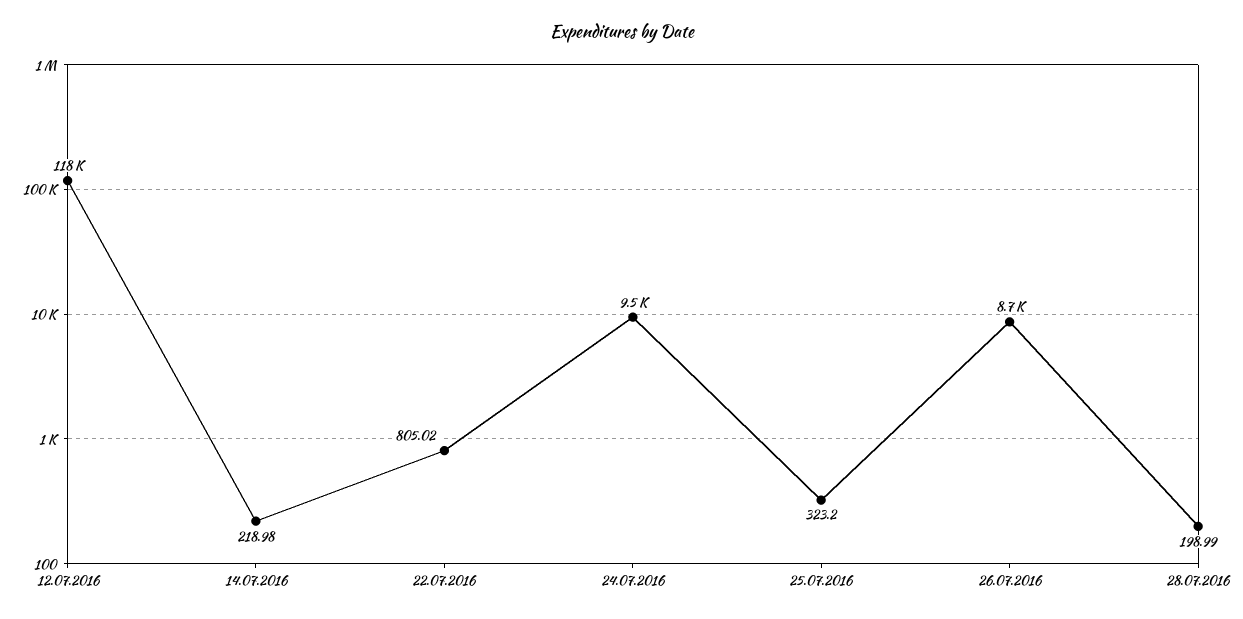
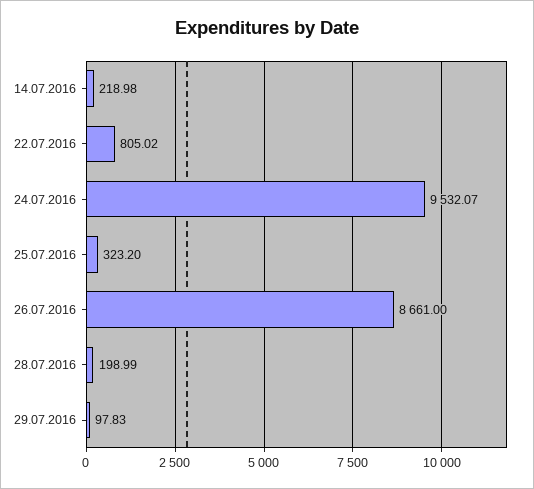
12.07.2016: 118000 -> none
29.07.2016: none -> 97.83

